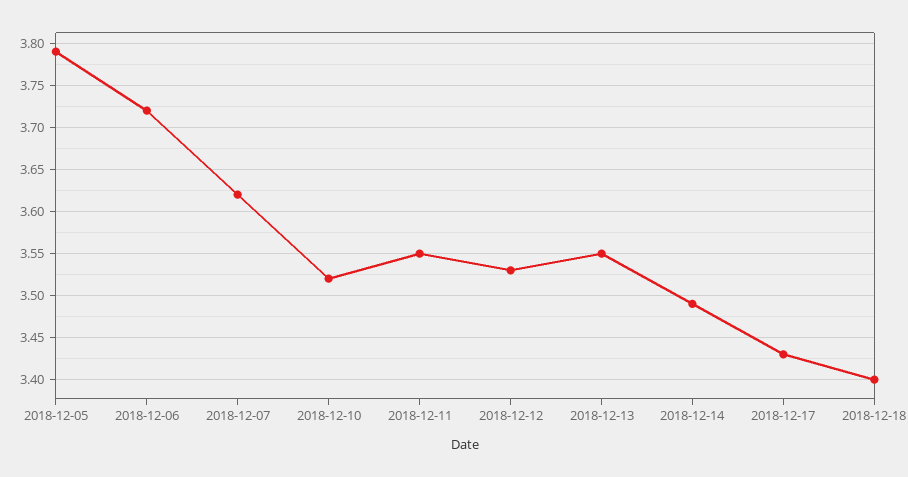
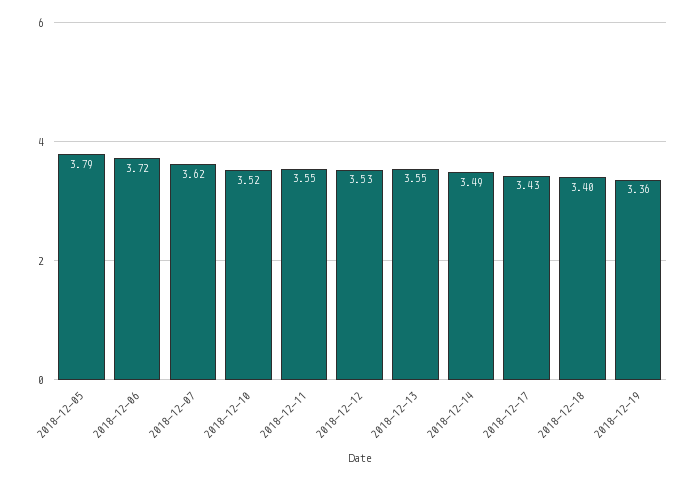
2018-12-19: none -> 3.36

